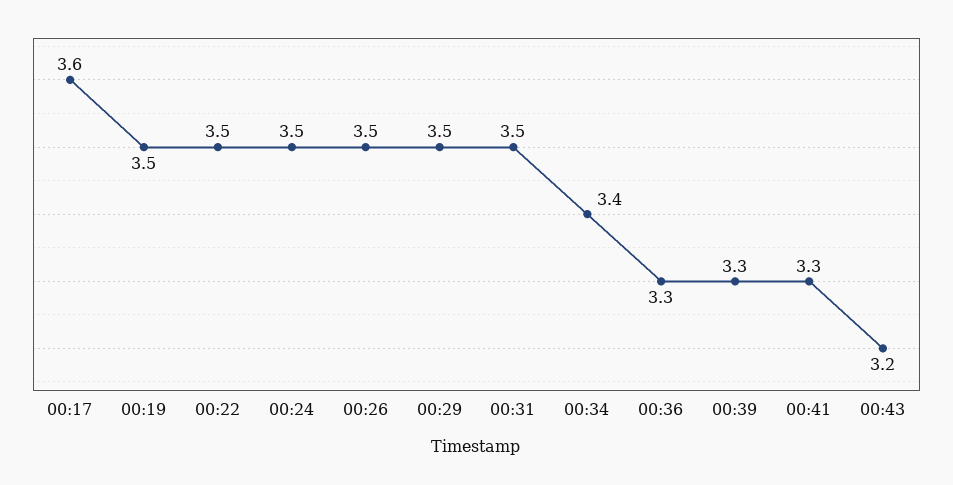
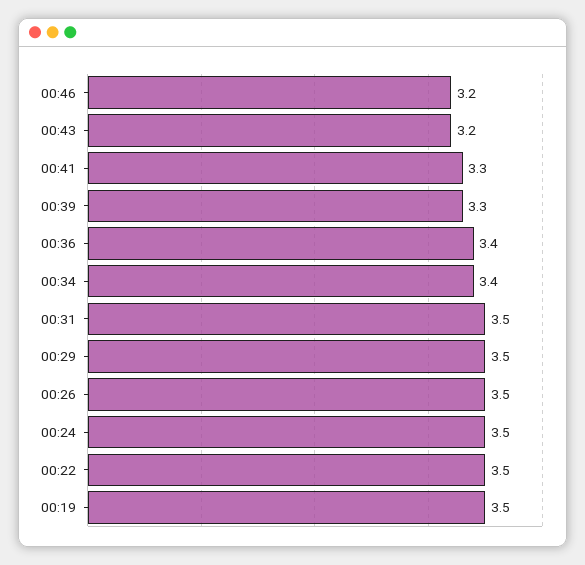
00:17: 3.6 -> none
00:36: 3.3 -> 3.4
00:46: none -> 3.2

